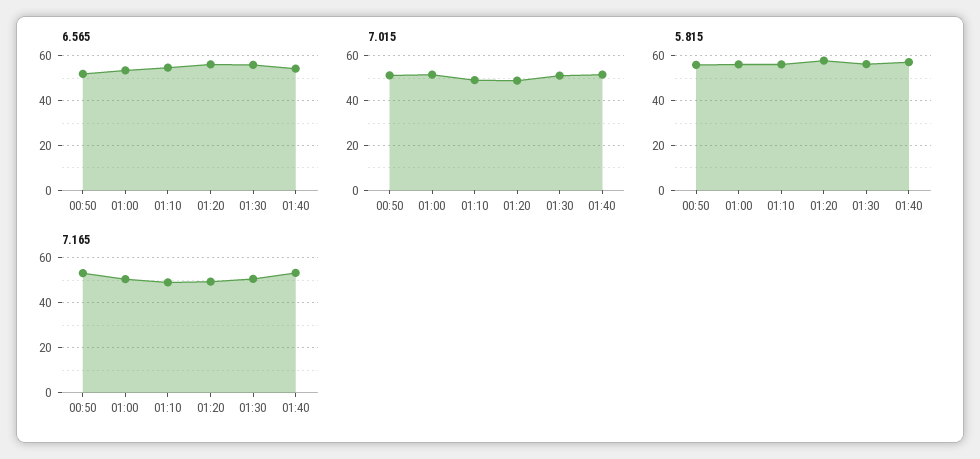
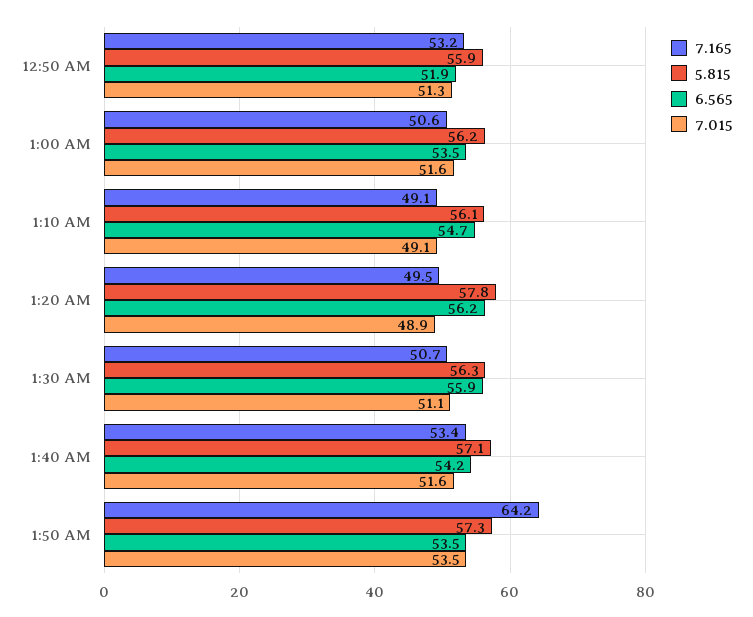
7.165, 1:50 AM: none -> 64.2
5.815, 1:50 AM: none -> 57.3
6.565, 1:50 AM: none -> 53.5
7.015, 1:50 AM: none -> 53.5

